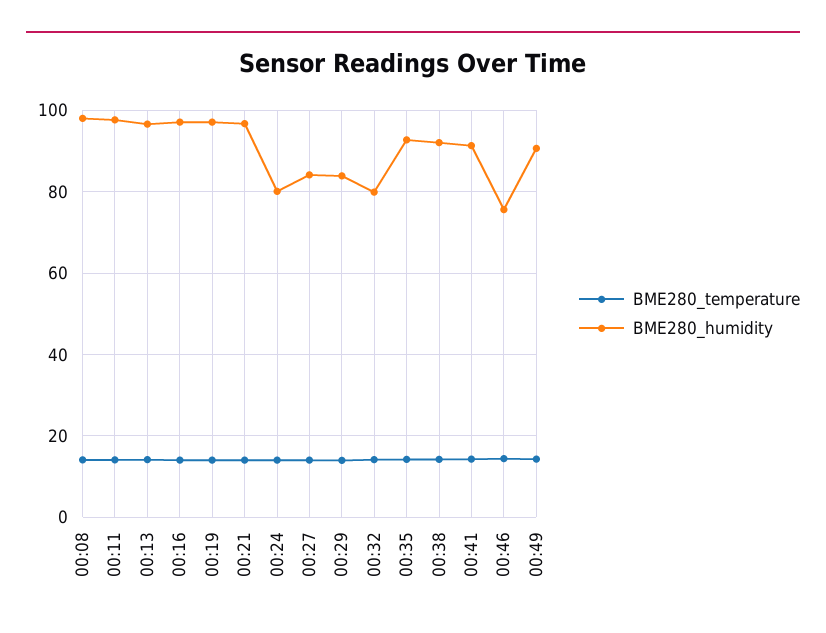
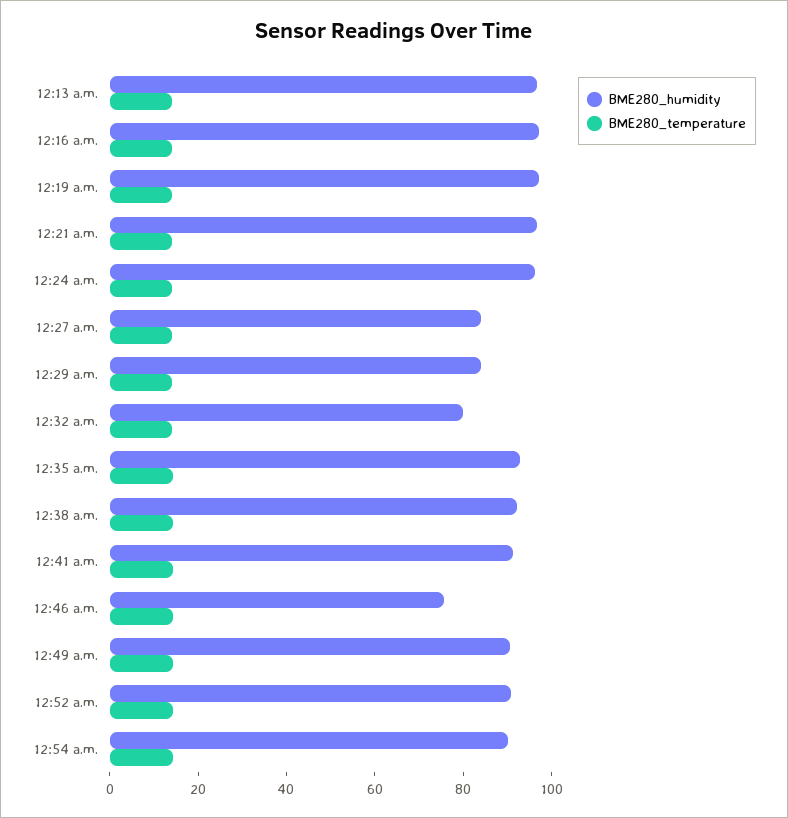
BME280_temperature, 00:08: 14 -> none
BME280_humidity, 00:08: 98 -> none
BME280_temperature, 00:11: 14 -> none
BME280_humidity, 00:11: 98 -> none
BME280_humidity, 00:24: 80 -> 95
BME280_humidity, 12:52 a.m.: none -> 90
BME280_temperature, 12:52 a.m.: none -> 15
BME280_humidity, 12:54 a.m.: none -> 90
BME280_temperature, 12:54 a.m.: none -> 15

